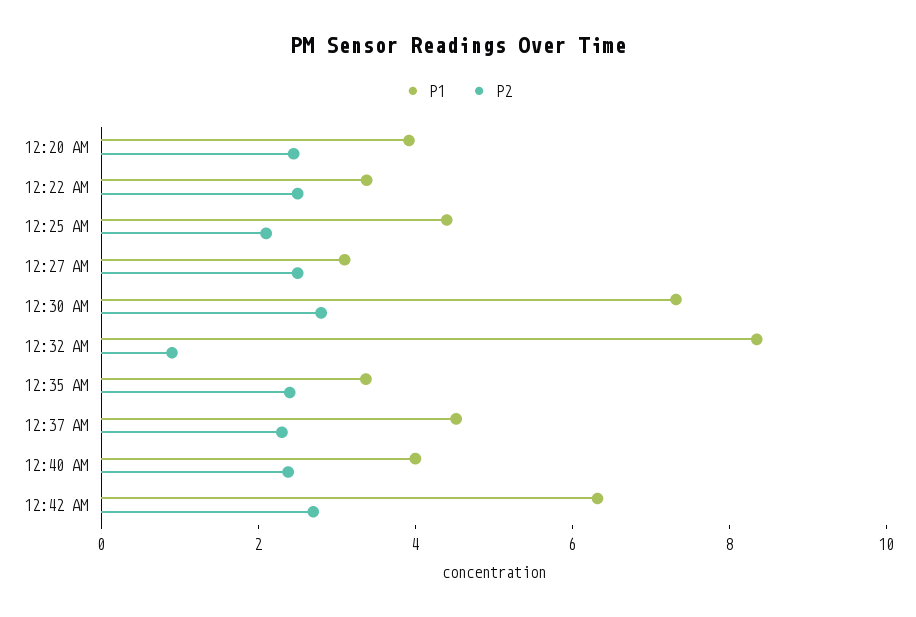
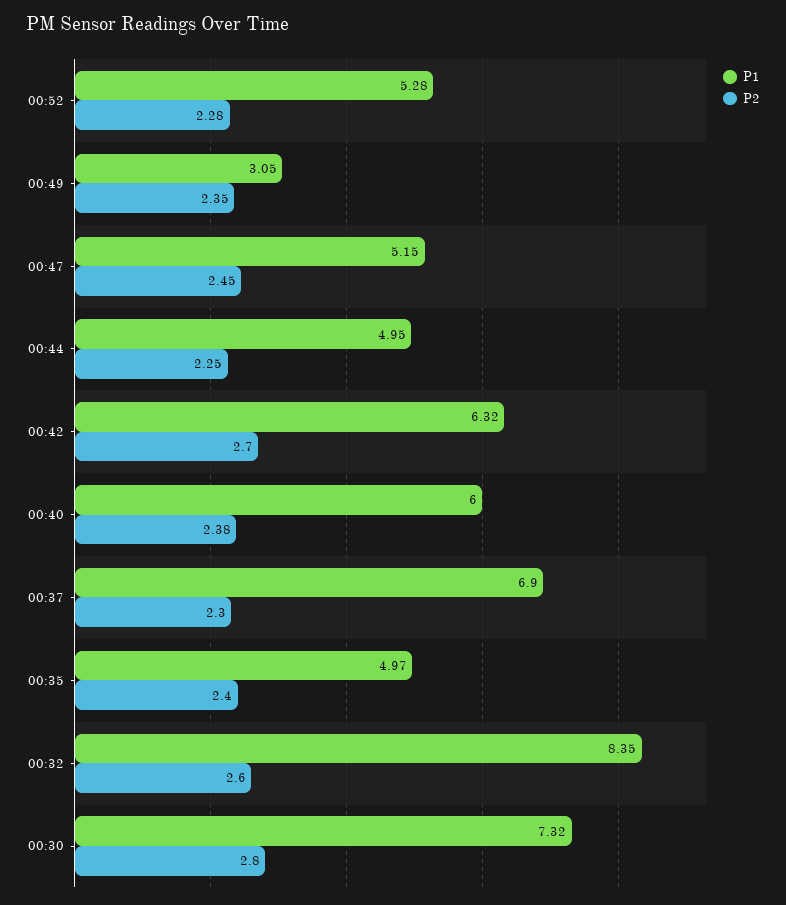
P1, 12:20 AM: 4 -> none
P2, 12:20 AM: 2.5 -> none
P1, 12:22 AM: 3.5 -> none
P2, 12:22 AM: 2.5 -> none
P1, 12:25 AM: 4.5 -> none
P2, 12:25 AM: 2 -> none
P1, 12:27 AM: 3 -> none
P2, 12:27 AM: 2.5 -> none
P2, 12:32 AM: 1 -> 2.6
P1, 12:35 AM: 3.5 -> 4.97
P1, 12:37 AM: 4.5 -> 6.9
P1, 12:40 AM: 4 -> 6
P1, 00:52: none -> 5.28
P2, 00:52: none -> 2.28
P1, 00:49: none -> 3.05
P2, 00:49: none -> 2.35
P1, 00:47: none -> 5.15
P2, 00:47: none -> 2.45
P1, 00:44: none -> 4.95
P2, 00:44: none -> 2.25

